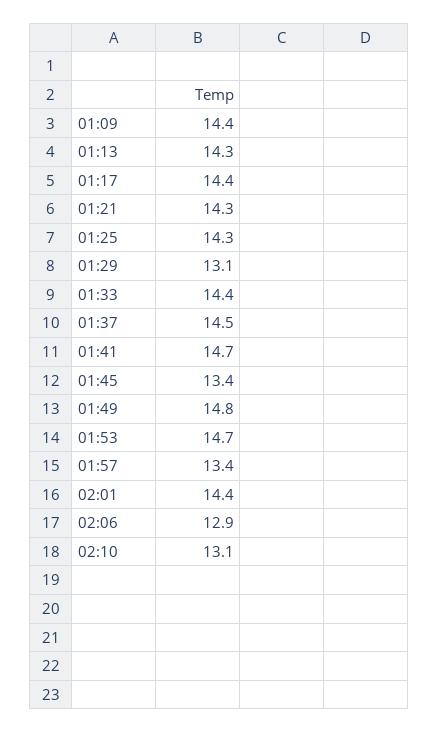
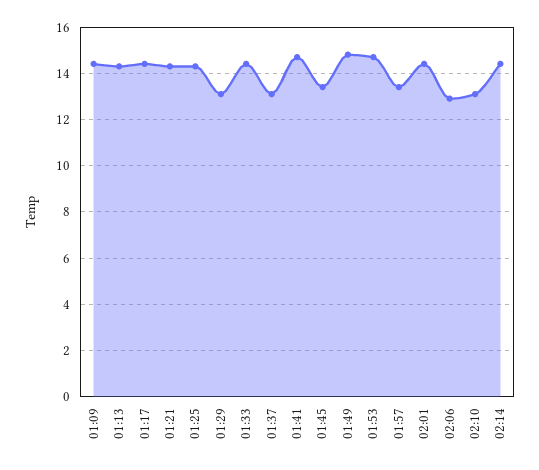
01:37: 14.5 -> 13
02:14: none -> 14.5

